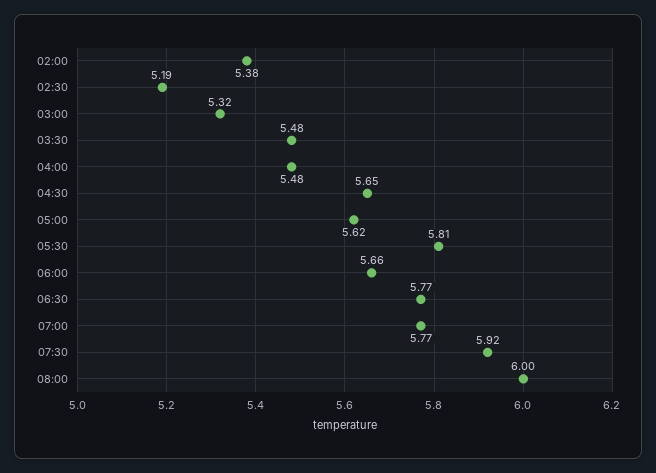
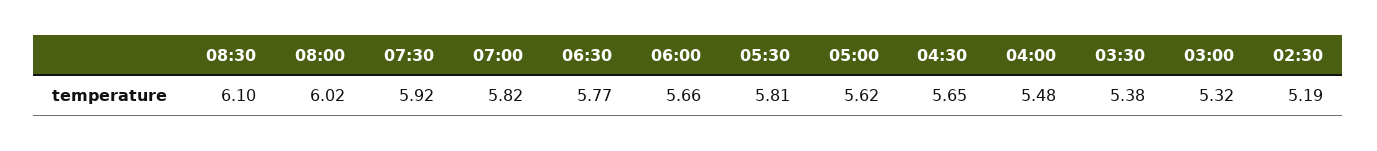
02:00: 5.38 -> none
03:30: 5.48 -> 5.38
07:00: 5.77 -> 5.82
08:00: 6 -> 6.02
08:30: none -> 6.1

